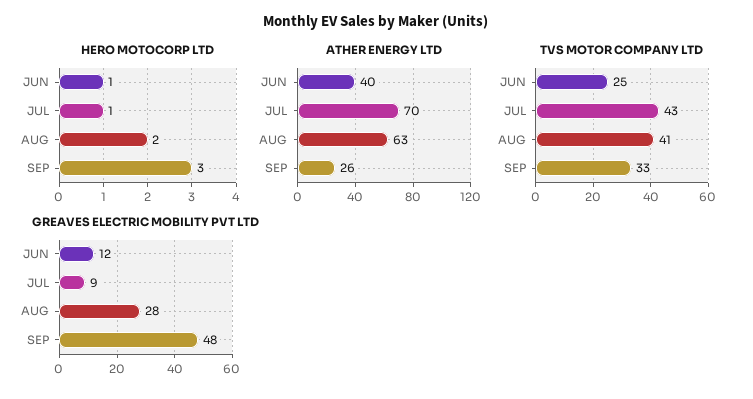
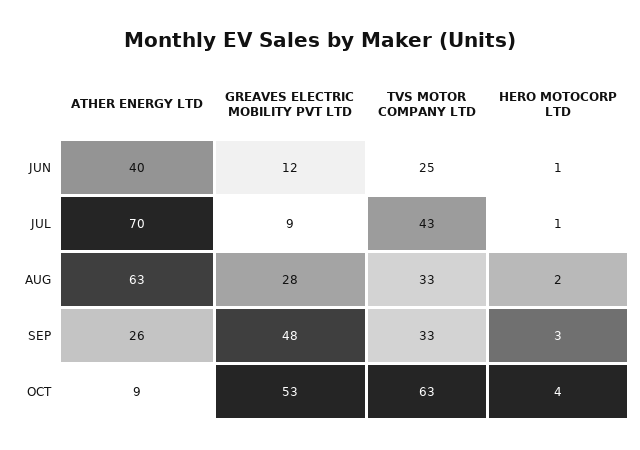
TVS MOTOR COMPANY LTD, AUG: 41 -> 33
ATHER ENERGY LTD, OCT: none -> 9
GREAVES ELECTRIC MOBILITY PVT LTD, OCT: none -> 53
TVS MOTOR COMPANY LTD, OCT: none -> 63
HERO MOTOCORP LTD, OCT: none -> 4

